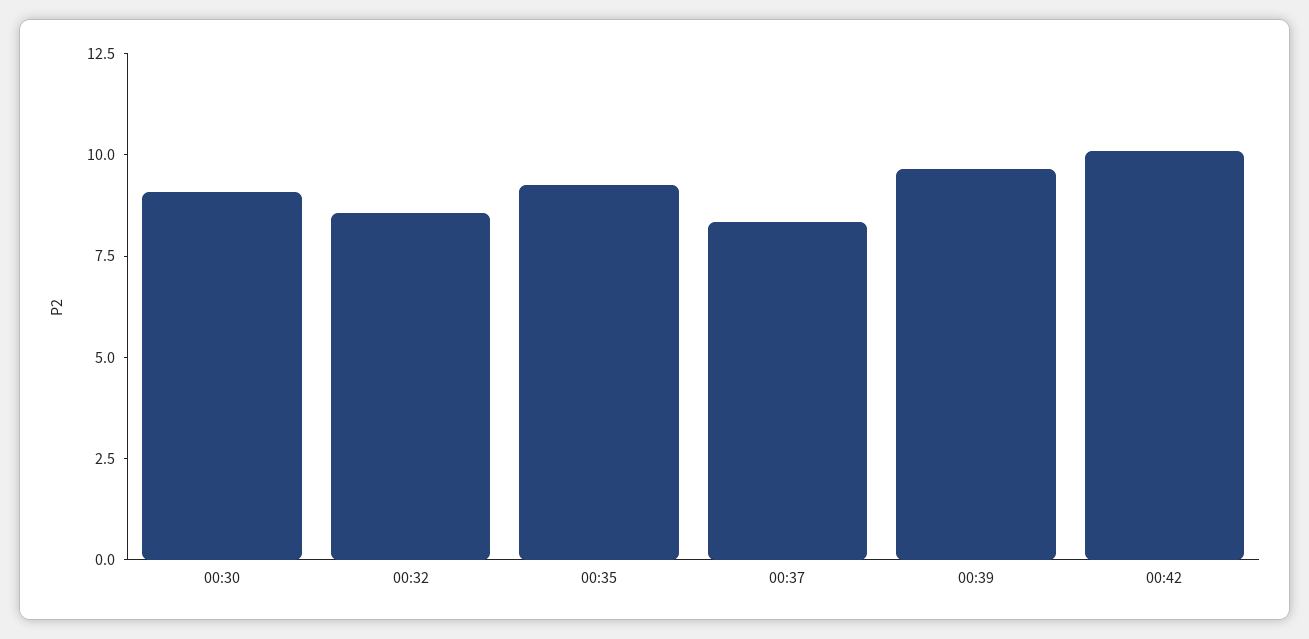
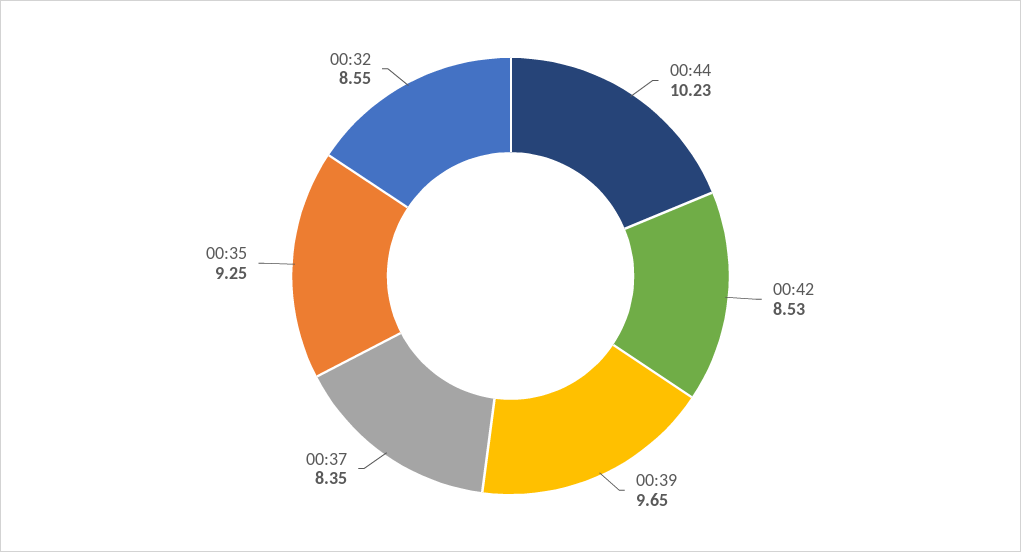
00:30: 9 -> none
00:42: 10 -> 8.53
00:44: none -> 10.23

